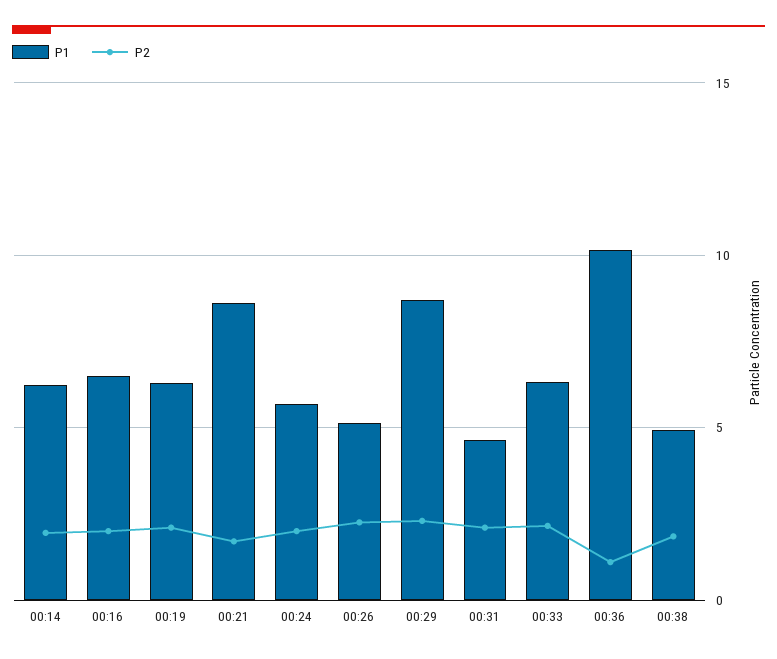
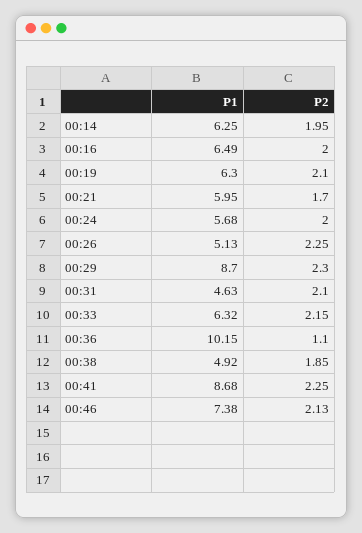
P1, 00:21: 8.5 -> 5.95
P1, 00:41: none -> 8.68
P2, 00:41: none -> 2.25
P1, 00:46: none -> 7.38
P2, 00:46: none -> 2.13

